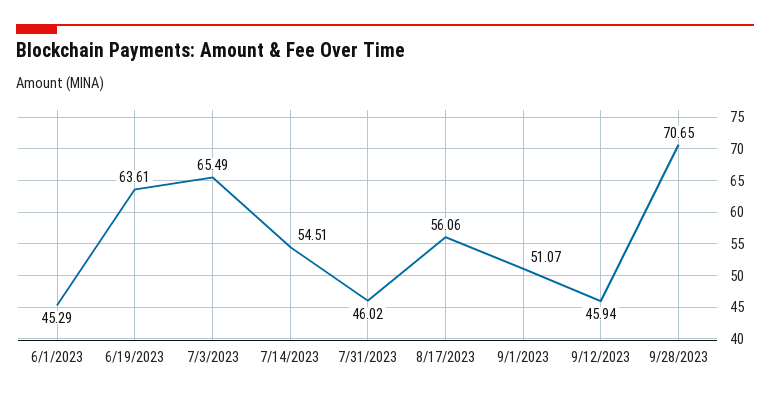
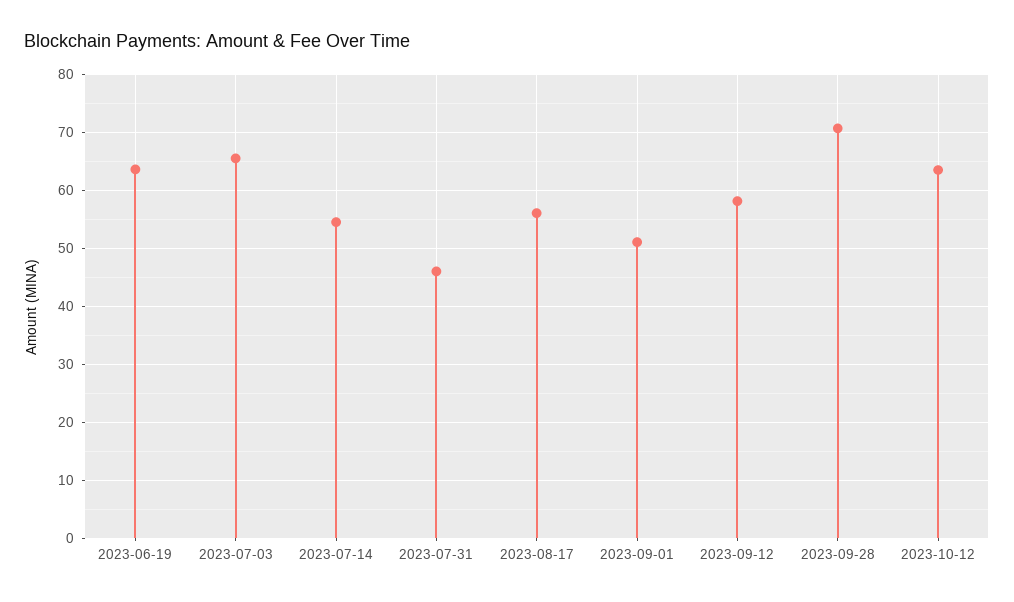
6/1/2023: 45.29 -> none
9/12/2023: 45.94 -> 58
2023-10-12: none -> 64

